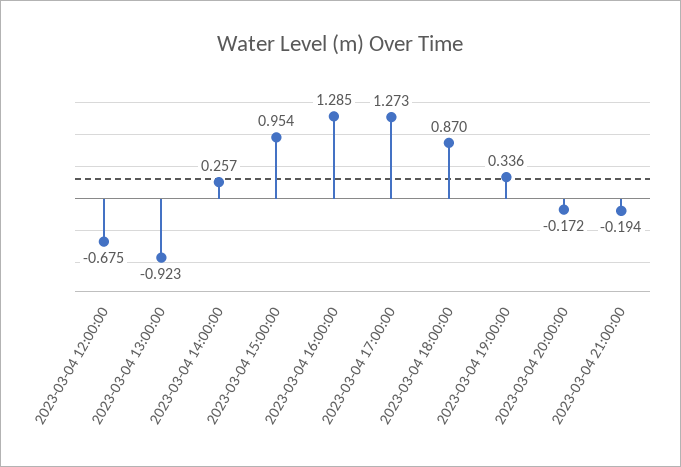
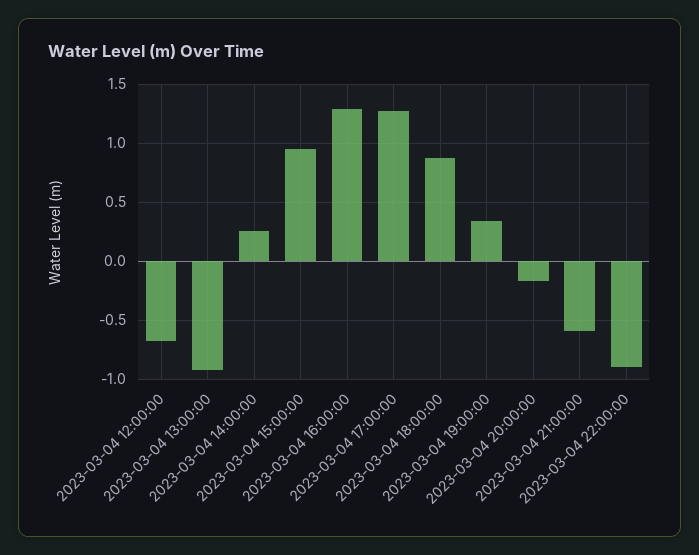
2023-03-04 21:00:00: -0.194 -> -0.6
2023-03-04 22:00:00: none -> -0.9

